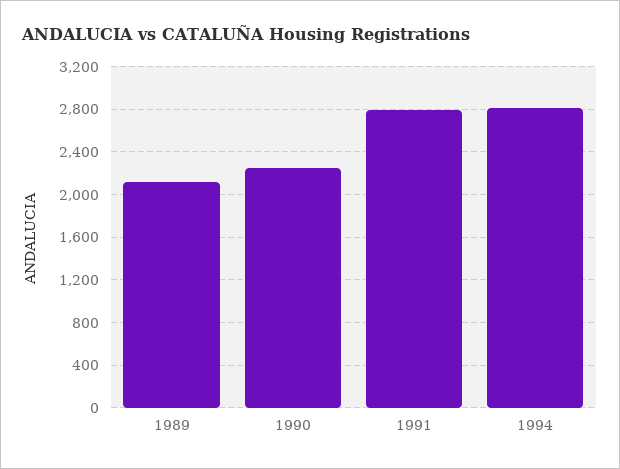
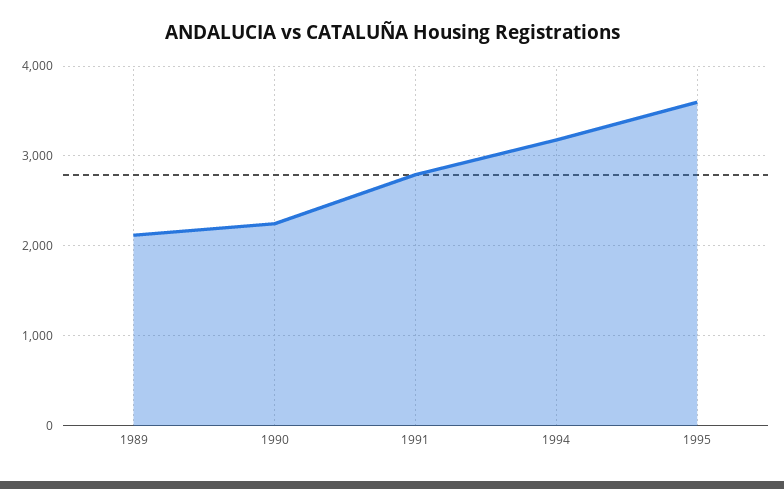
1994: 2800 -> 3200
1995: none -> 3600

